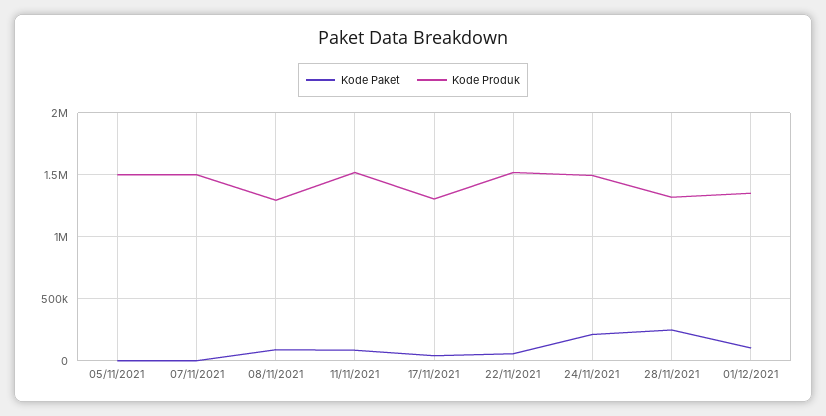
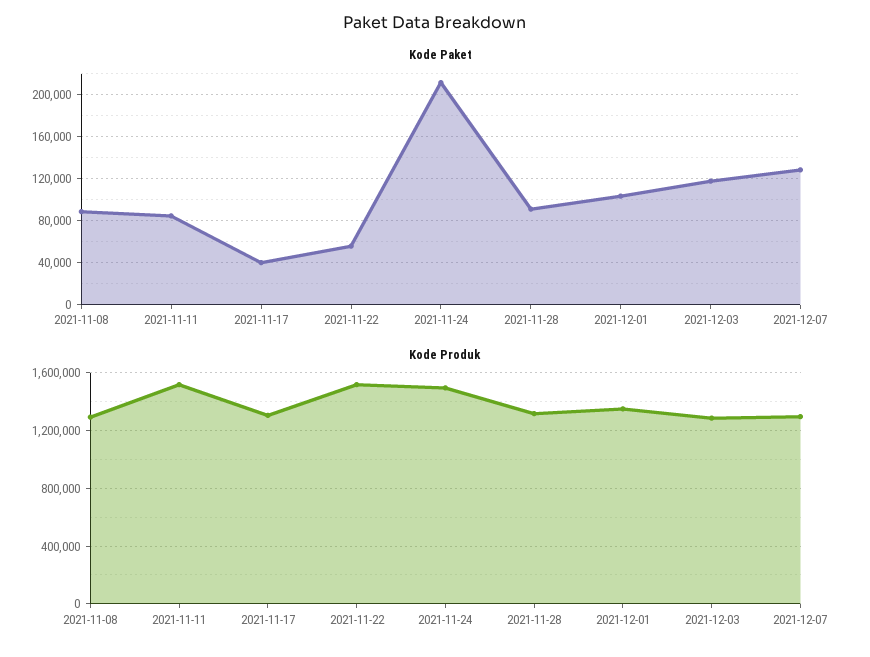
Kode Paket, 05/11/2021: 0 -> none
Kode Produk, 05/11/2021: 1500000 -> none
Kode Paket, 07/11/2021: 0 -> none
Kode Produk, 07/11/2021: 1500000 -> none
Kode Paket, 28/11/2021: 250000 -> 90000
Kode Paket, 2021-12-03: none -> 120000
Kode Paket, 2021-12-07: none -> 130000
Kode Produk, 2021-12-03: none -> 1300000
Kode Produk, 2021-12-07: none -> 1300000

